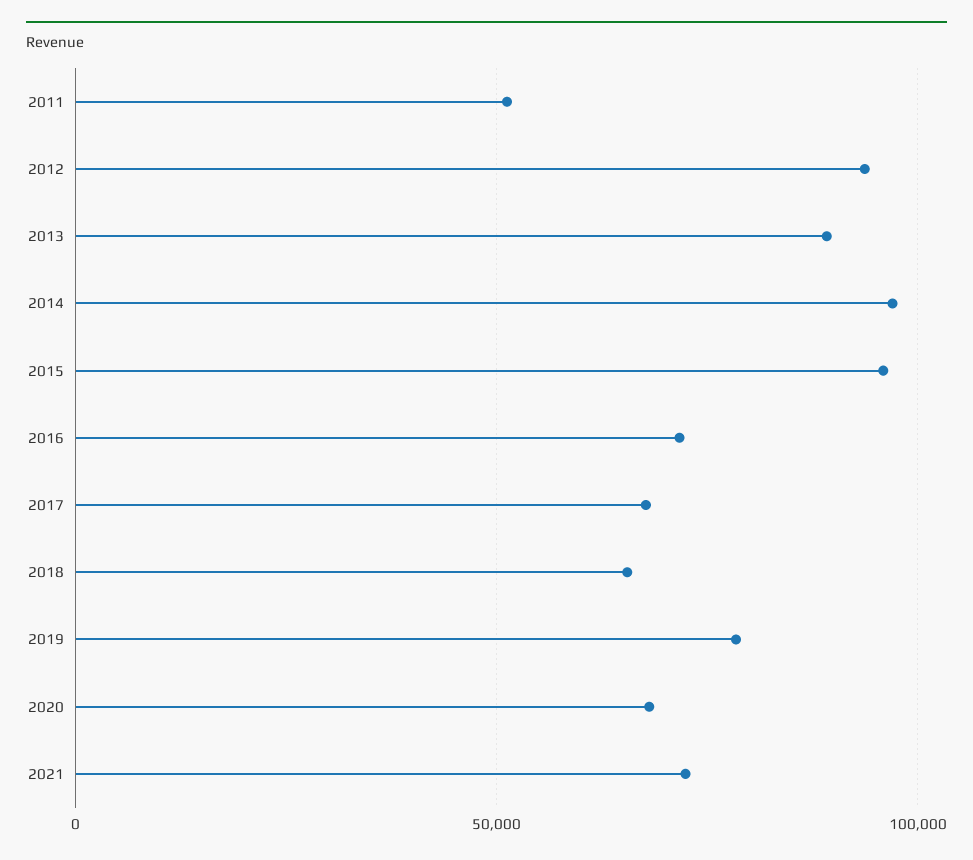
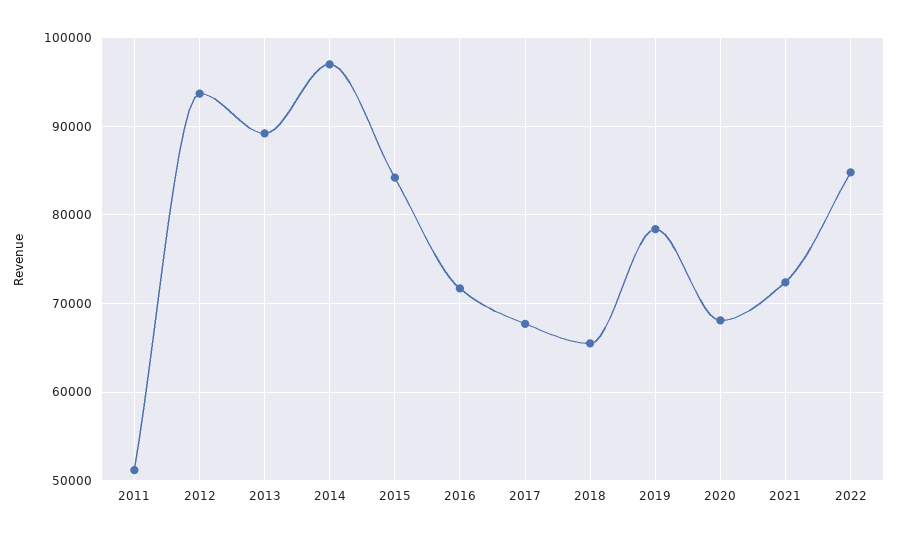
2015: 95000 -> 84000
2022: none -> 85000

